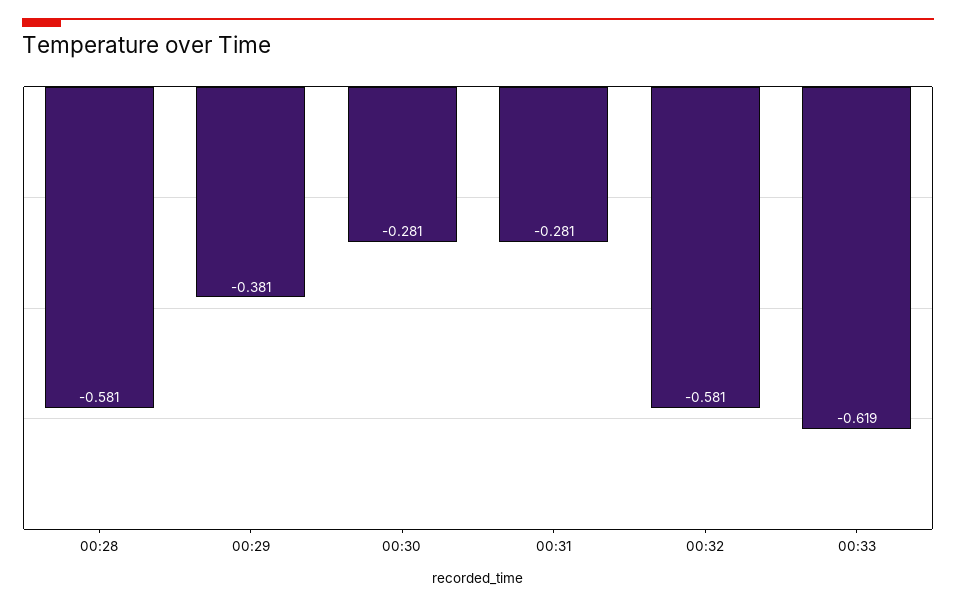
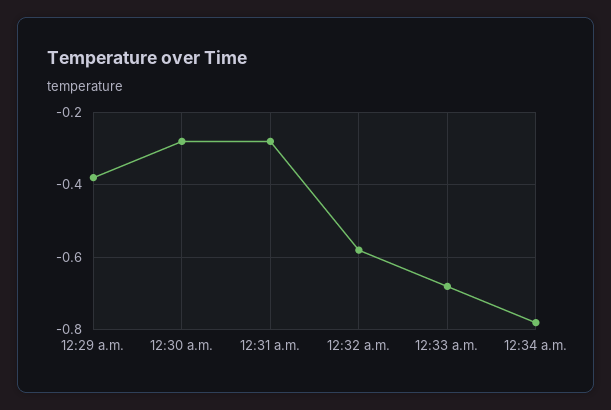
00:28: -0.581 -> none
00:33: -0.619 -> -0.68
12:34 a.m.: none -> -0.78

